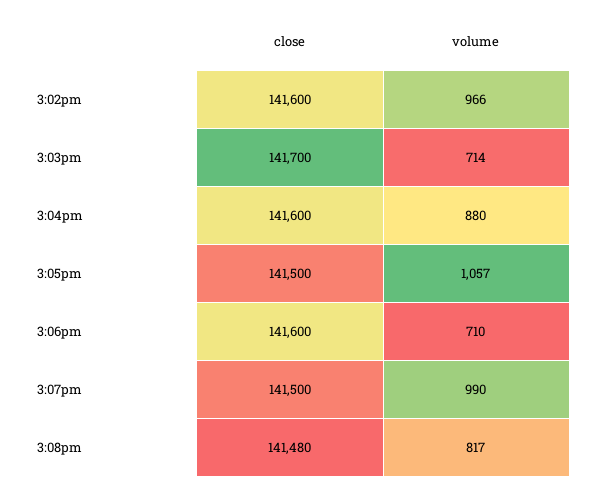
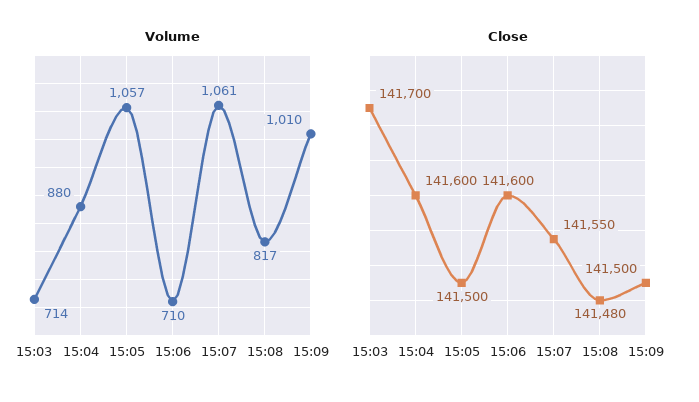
close, 3:02pm: 141600 -> none
volume, 3:02pm: 966 -> none
close, 3:07pm: 141500 -> 141550
volume, 3:07pm: 990 -> 1061
volume, 15:09: none -> 1010
close, 15:09: none -> 141500

